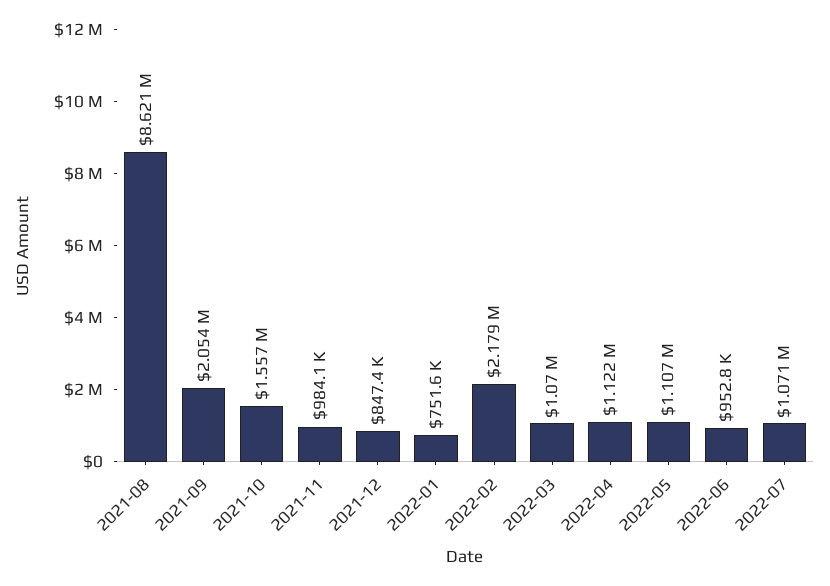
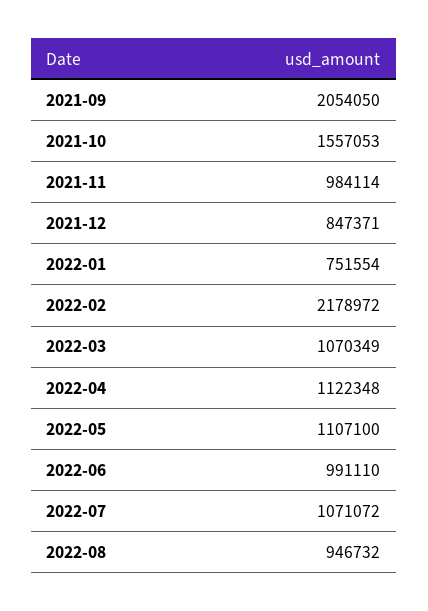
2021-08: 8621000 -> none
2022-06: 952800 -> 991110
2022-08: none -> 946732

